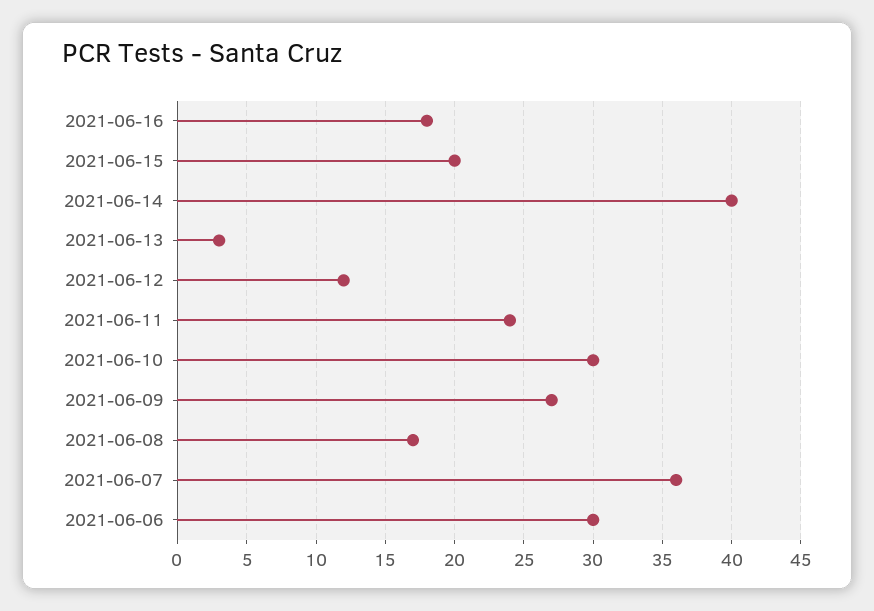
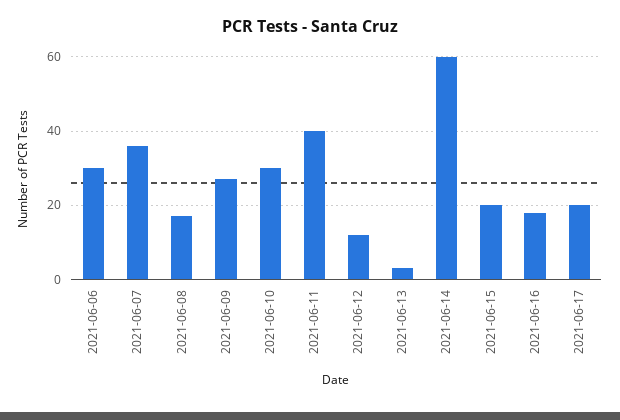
2021-06-14: 40 -> 60
2021-06-11: 24 -> 40
2021-06-17: none -> 20

